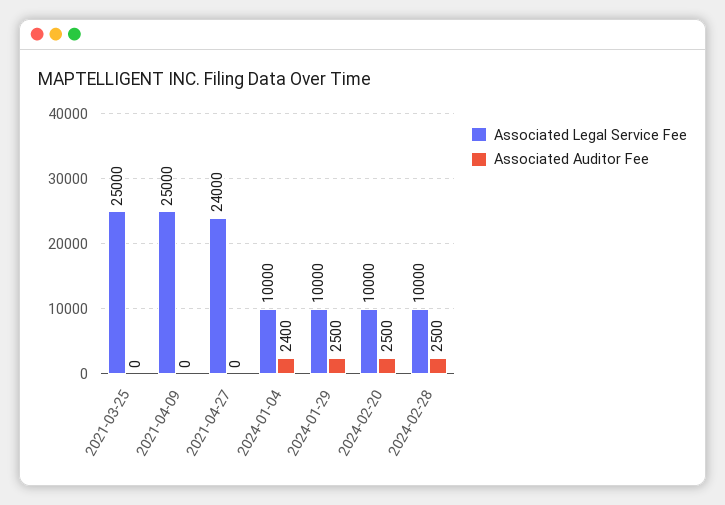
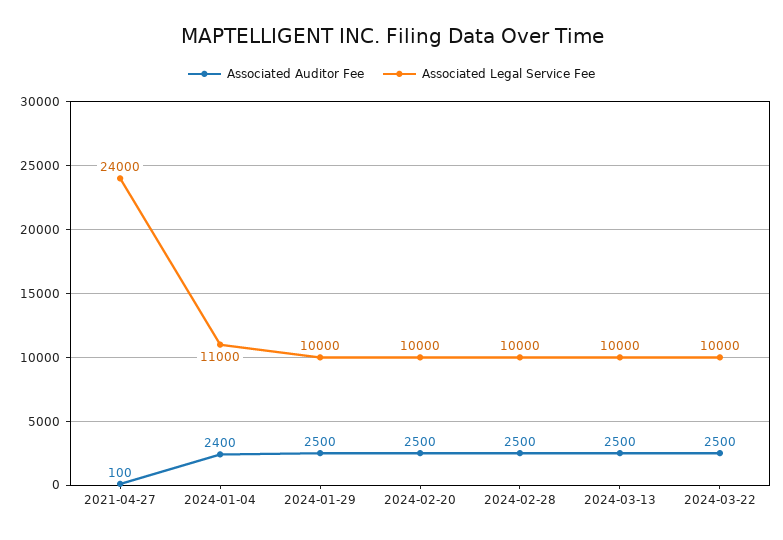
Associated Legal Service Fee, 2021-03-25: 25000 -> none
Associated Auditor Fee, 2021-03-25: 0 -> none
Associated Legal Service Fee, 2021-04-09: 25000 -> none
Associated Auditor Fee, 2021-04-09: 0 -> none
Associated Auditor Fee, 2021-04-27: 0 -> 100
Associated Legal Service Fee, 2024-01-04: 10000 -> 11000
Associated Auditor Fee, 2024-03-13: none -> 2500
Associated Legal Service Fee, 2024-03-13: none -> 10000
Associated Auditor Fee, 2024-03-22: none -> 2500
Associated Legal Service Fee, 2024-03-22: none -> 10000

